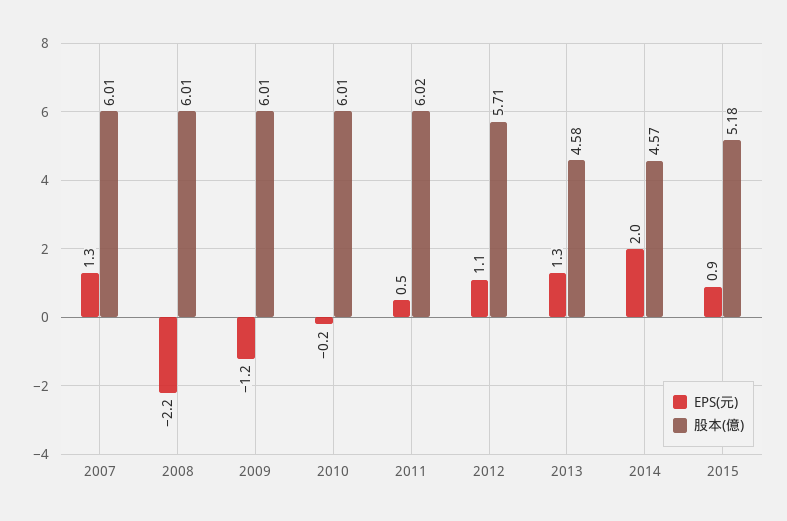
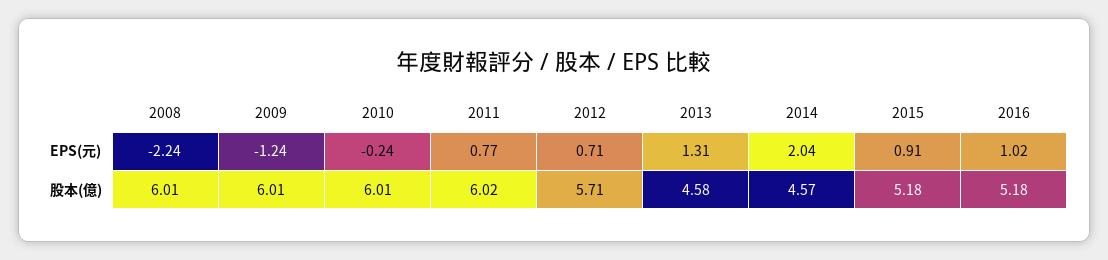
EPS(元), 2007: 1.3 -> none
股本(億), 2007: 6.01 -> none
EPS(元), 2011: 0.5 -> 0.77
EPS(元), 2012: 1.1 -> 0.71
EPS(元), 2016: none -> 1.02
股本(億), 2016: none -> 5.18

